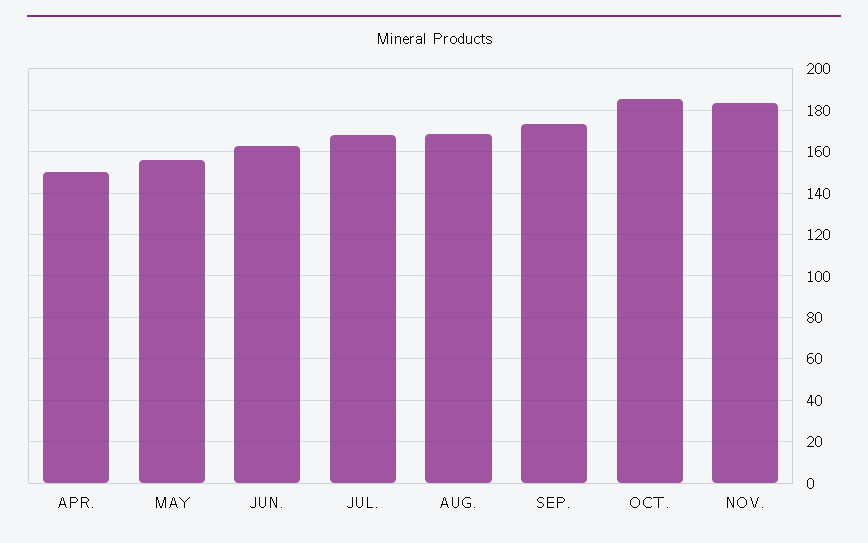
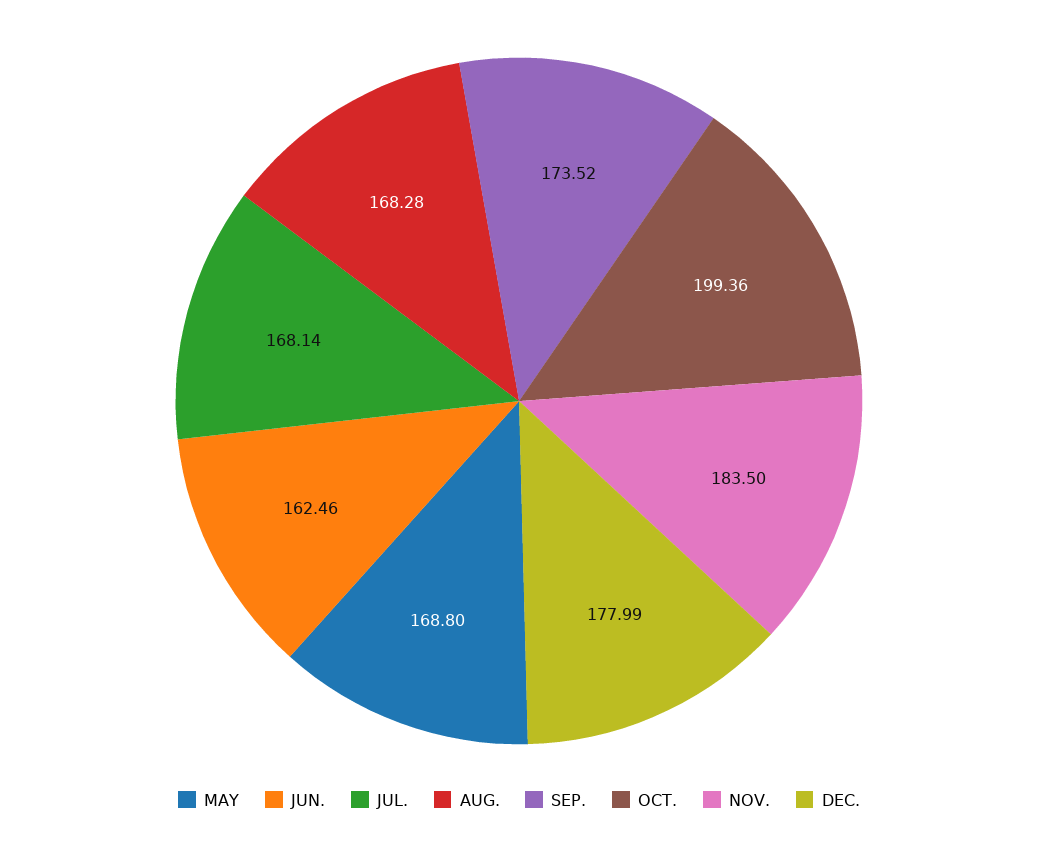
APR.: 150 -> none
MAY: 155 -> 168.8
OCT.: 185 -> 199.36
DEC.: none -> 177.99

